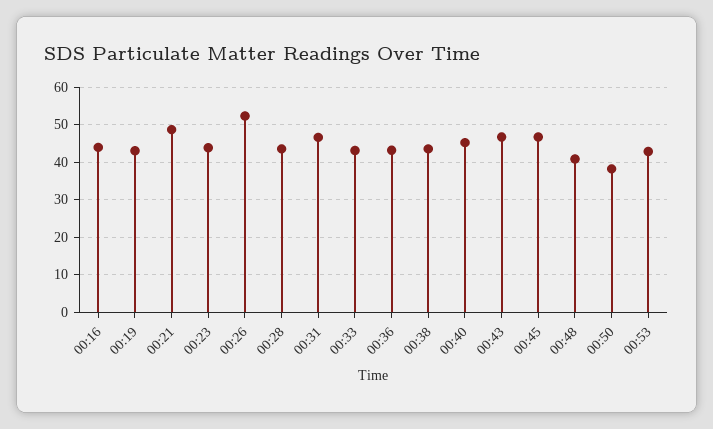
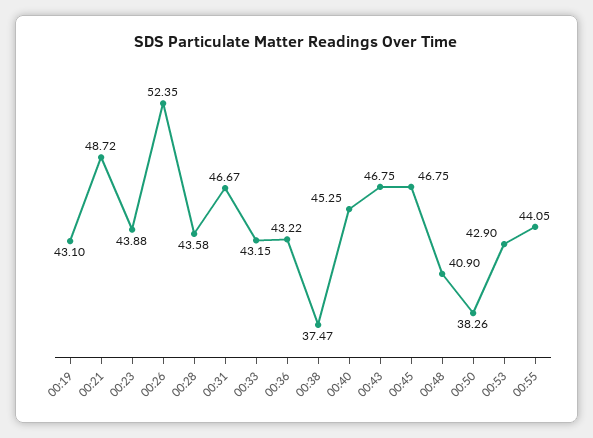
00:16: 44 -> none
00:38: 44 -> 37.47
00:55: none -> 44.05

